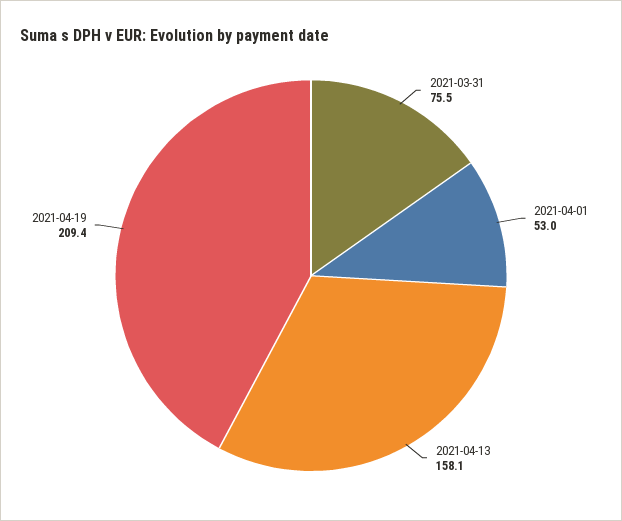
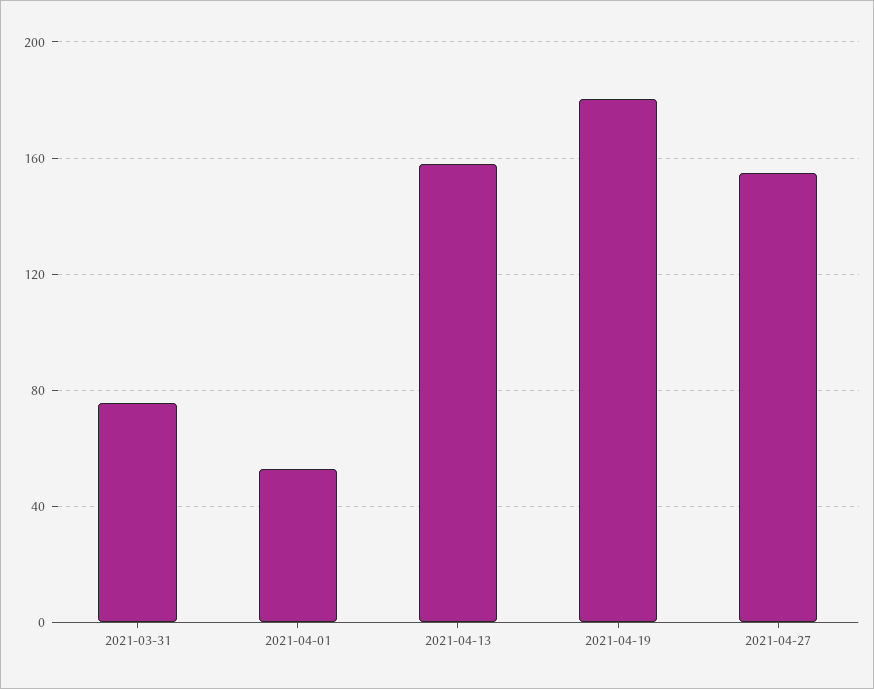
2021-04-19: 209.4 -> 180
2021-04-27: none -> 155

